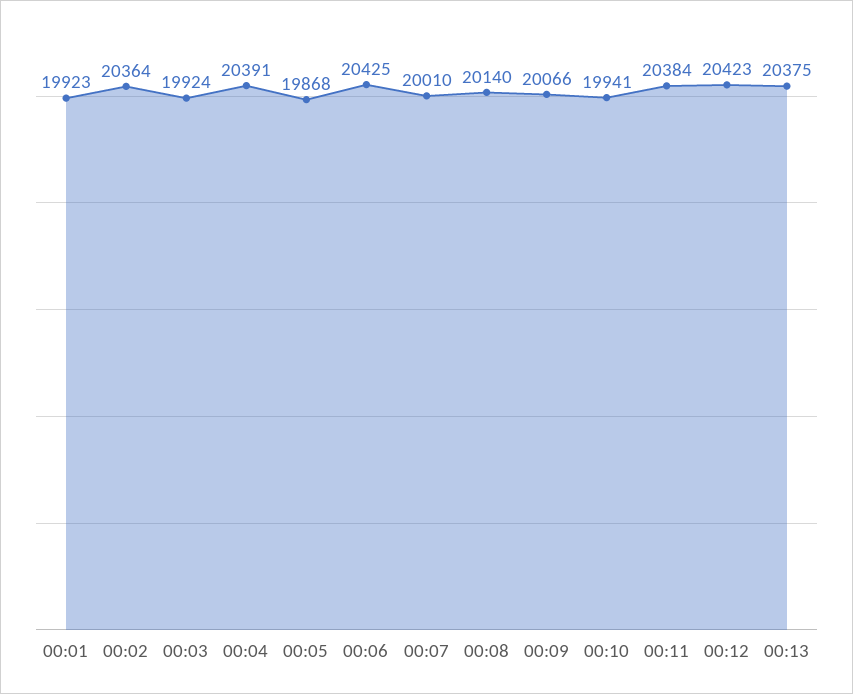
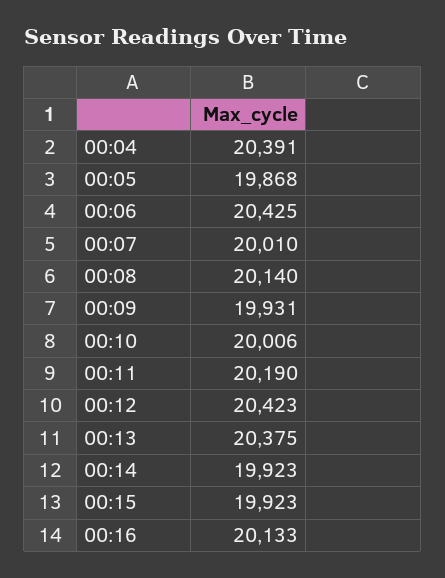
00:01: 19923 -> none
00:02: 20364 -> none
00:03: 19924 -> none
00:09: 20066 -> 19931
00:10: 19941 -> 20006
00:11: 20384 -> 20190
00:14: none -> 19923
00:15: none -> 19923
00:16: none -> 20133

